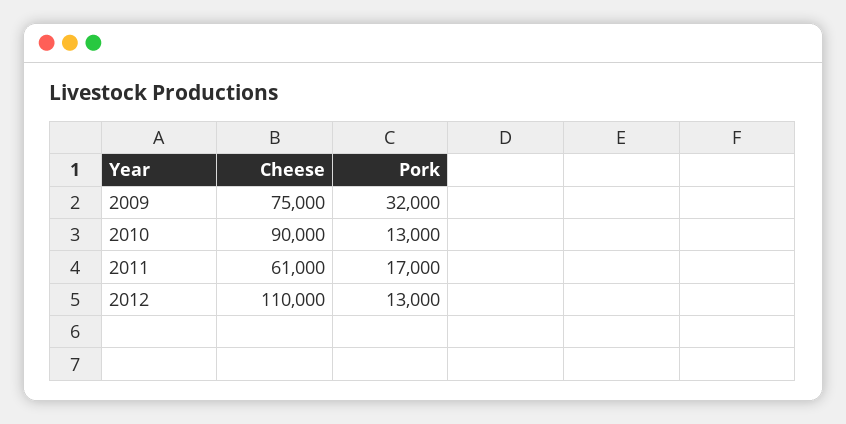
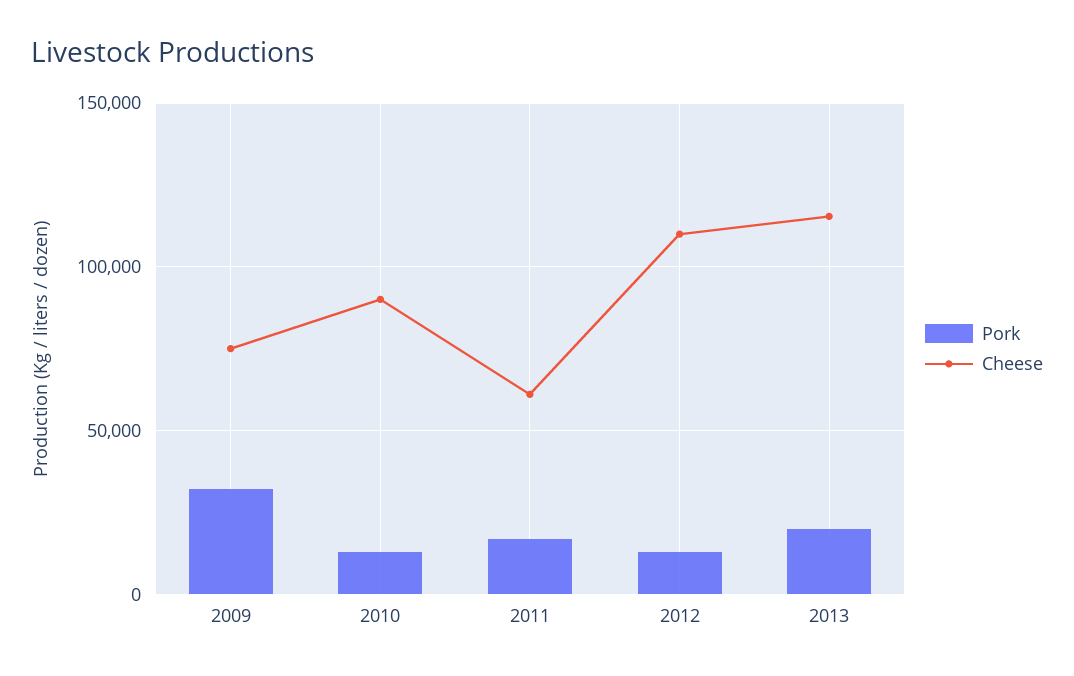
Pork, 2013: none -> 20000
Cheese, 2013: none -> 115000

